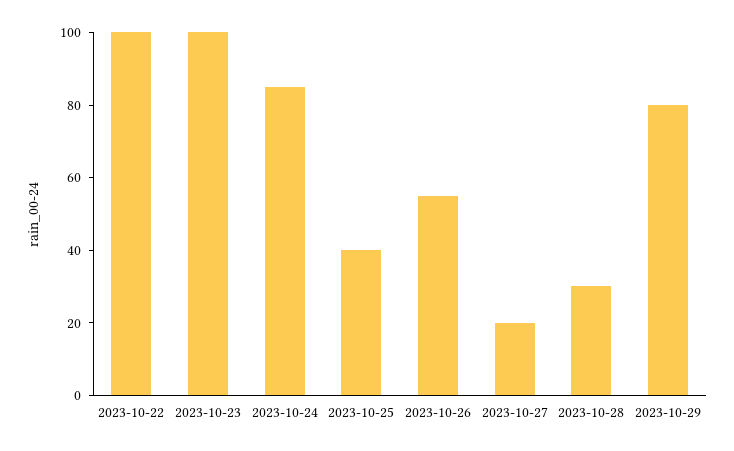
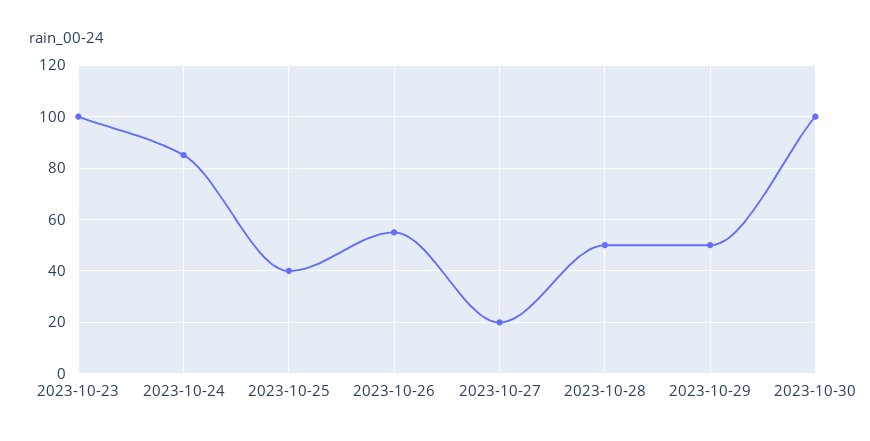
2023-10-22: 100 -> none
2023-10-28: 30 -> 50
2023-10-29: 80 -> 50
2023-10-30: none -> 100

